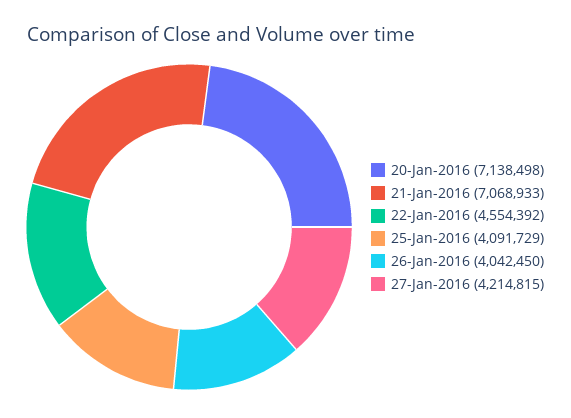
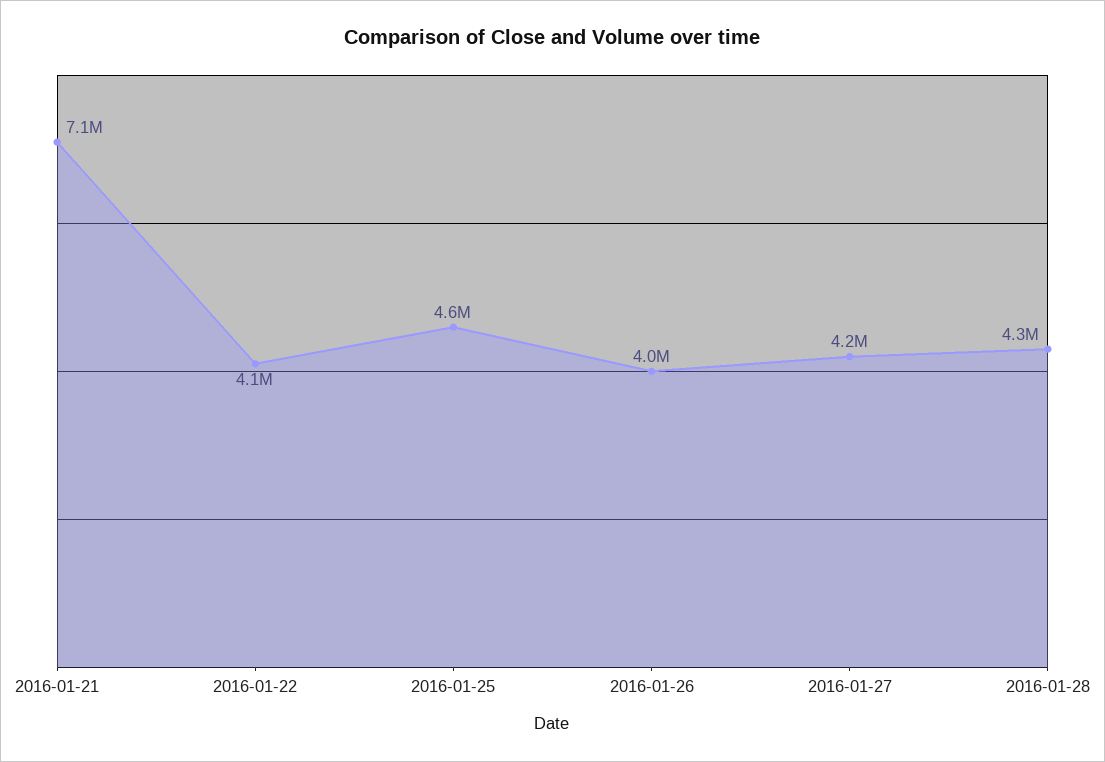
20-Jan-2016: 7138498 -> none
22-Jan-2016: 4554392 -> 4100000
25-Jan-2016: 4091729 -> 4600000
2016-01-28: none -> 4300000

